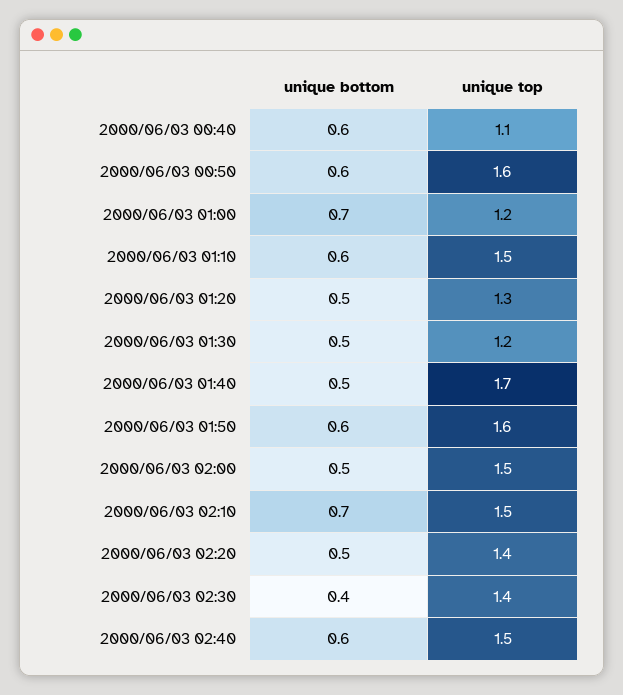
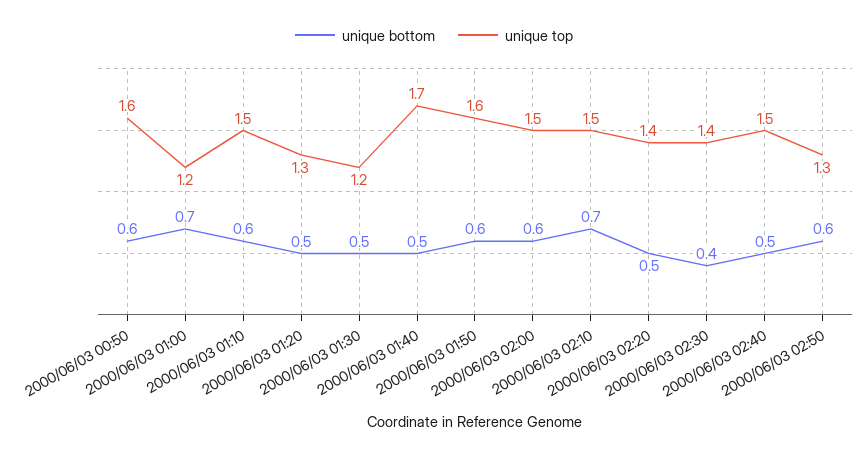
unique bottom, 2000/06/03 00:40: 0.6 -> none
unique top, 2000/06/03 00:40: 1.1 -> none
unique bottom, 2000/06/03 02:00: 0.5 -> 0.6
unique bottom, 2000/06/03 02:40: 0.6 -> 0.5
unique bottom, 2000/06/03 02:50: none -> 0.6
unique top, 2000/06/03 02:50: none -> 1.3

